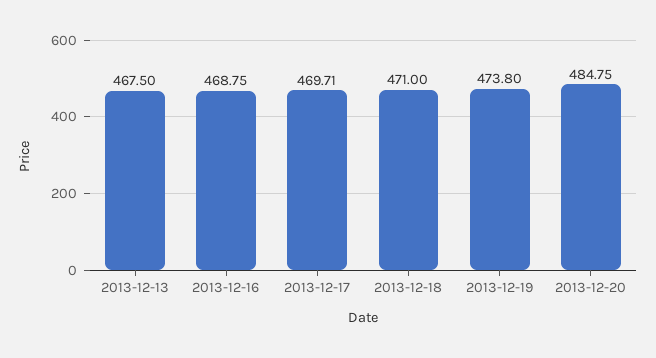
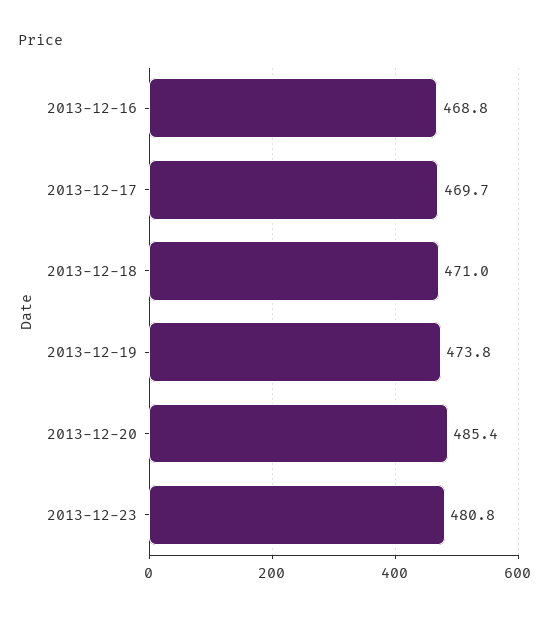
2013-12-13: 467.5 -> none
2013-12-20: 484.75 -> 485.4
2013-12-23: none -> 480.8

